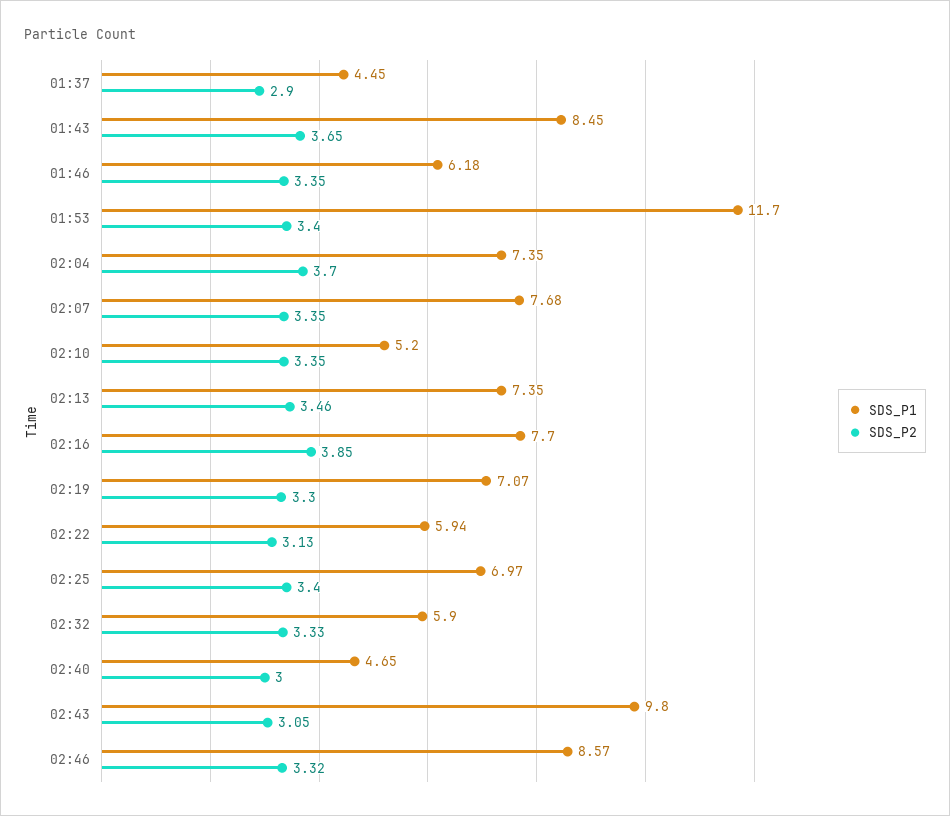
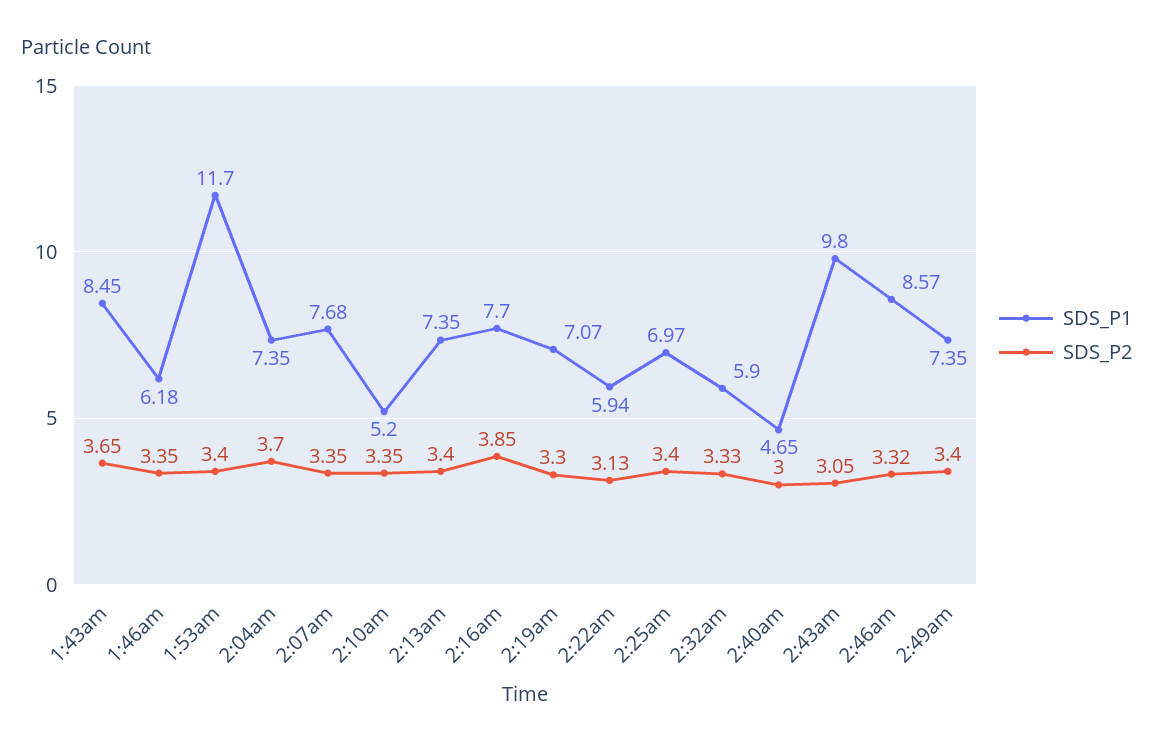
SDS_P1, 01:37: 4.45 -> none
SDS_P2, 01:37: 2.9 -> none
SDS_P2, 02:13: 3.46 -> 3.4
SDS_P1, 2:49am: none -> 7.35
SDS_P2, 2:49am: none -> 3.4

